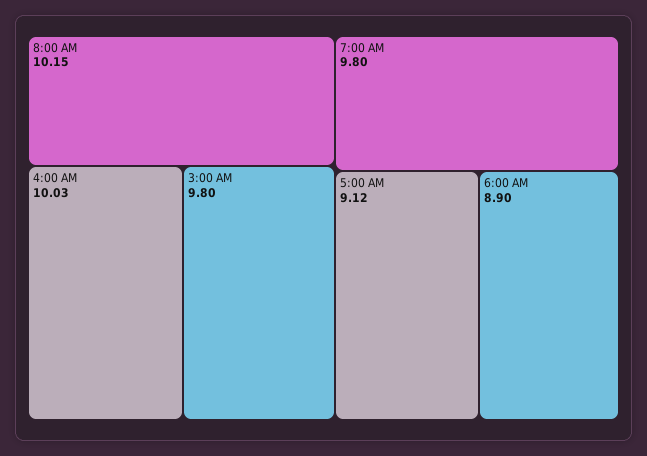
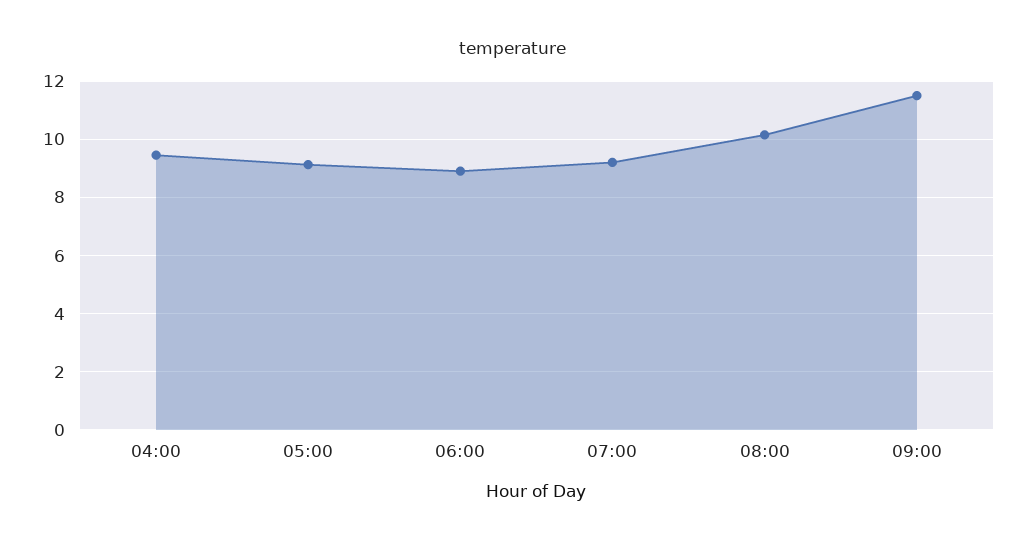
4:00 AM: 10.03 -> 9.5
3:00 AM: 9.8 -> none
7:00 AM: 9.8 -> 9.25
09:00: none -> 11.5

